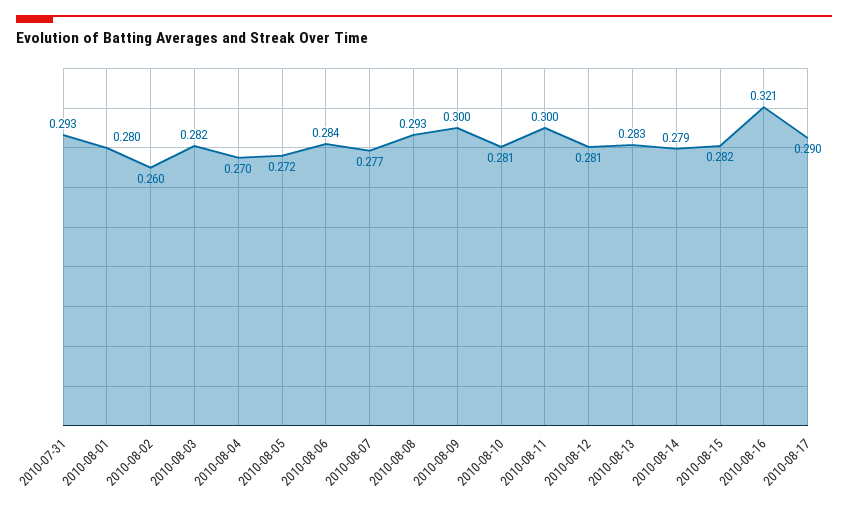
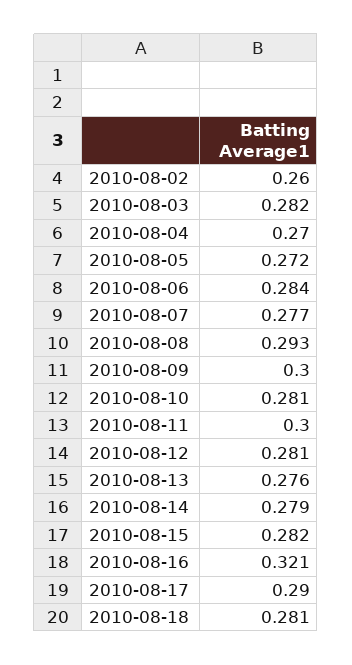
2010-07-31: 0.293 -> none
2010-08-01: 0.28 -> none
2010-08-13: 0.283 -> 0.276
2010-08-18: none -> 0.281

